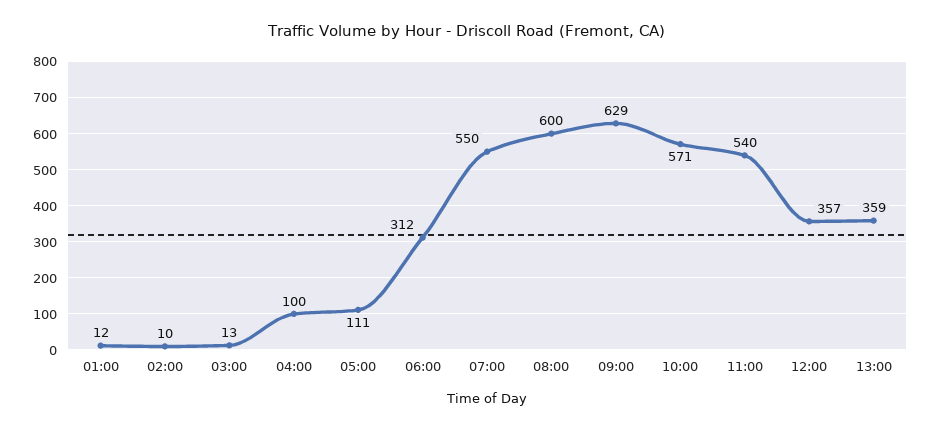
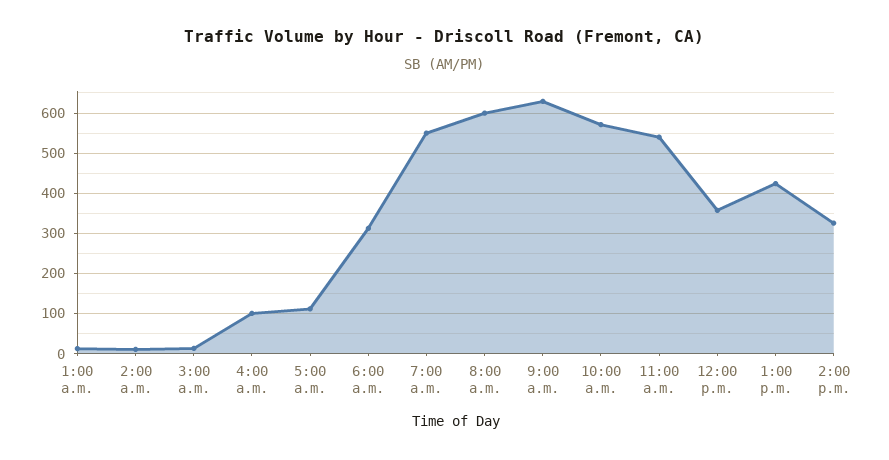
13:00: 359 -> 420
2:00 p.m.: none -> 320

